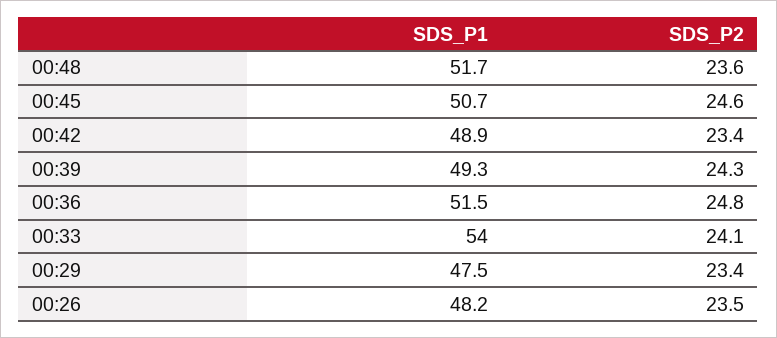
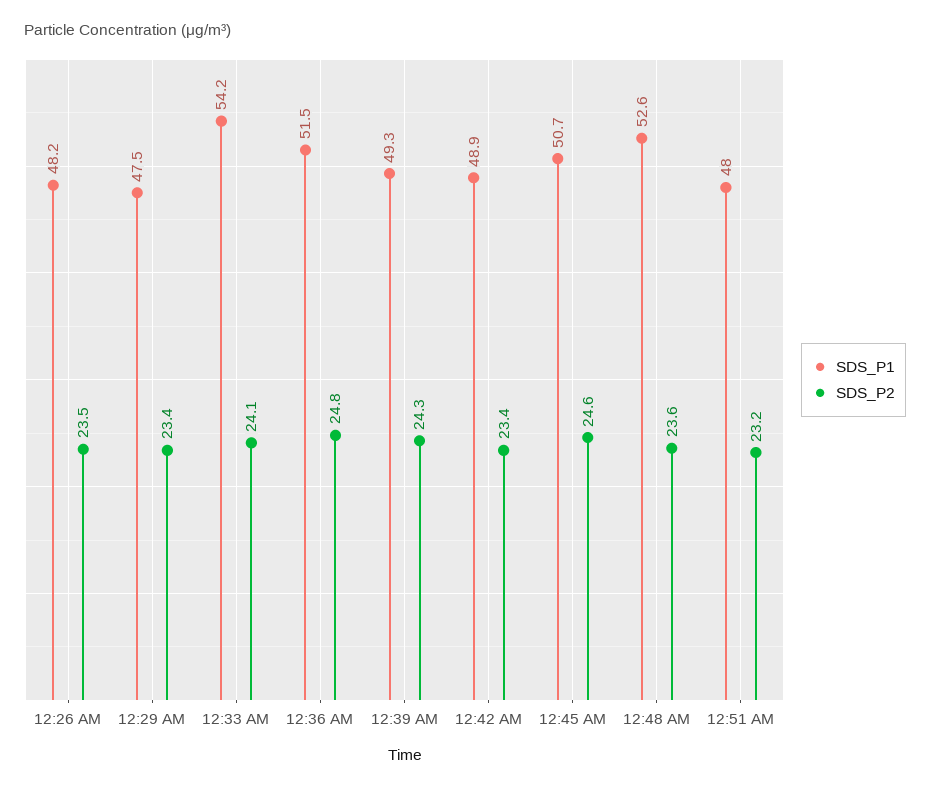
SDS_P1, 00:48: 51.7 -> 52.6
SDS_P1, 00:33: 54 -> 54.2
SDS_P1, 12:51 AM: none -> 48
SDS_P2, 12:51 AM: none -> 23.2

